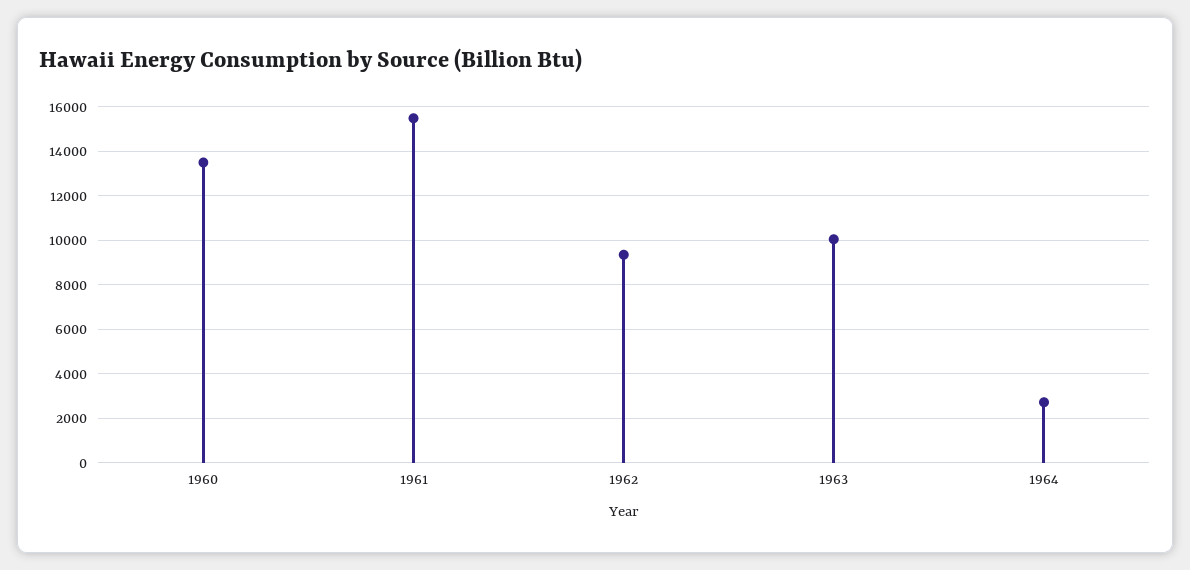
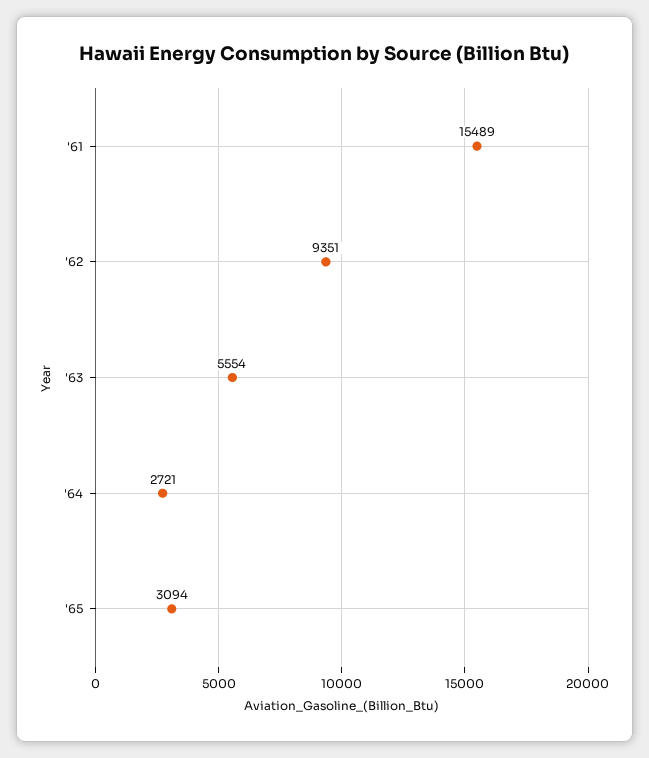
1960: 13500 -> none
1963: 10000 -> 5554
'65: none -> 3094

